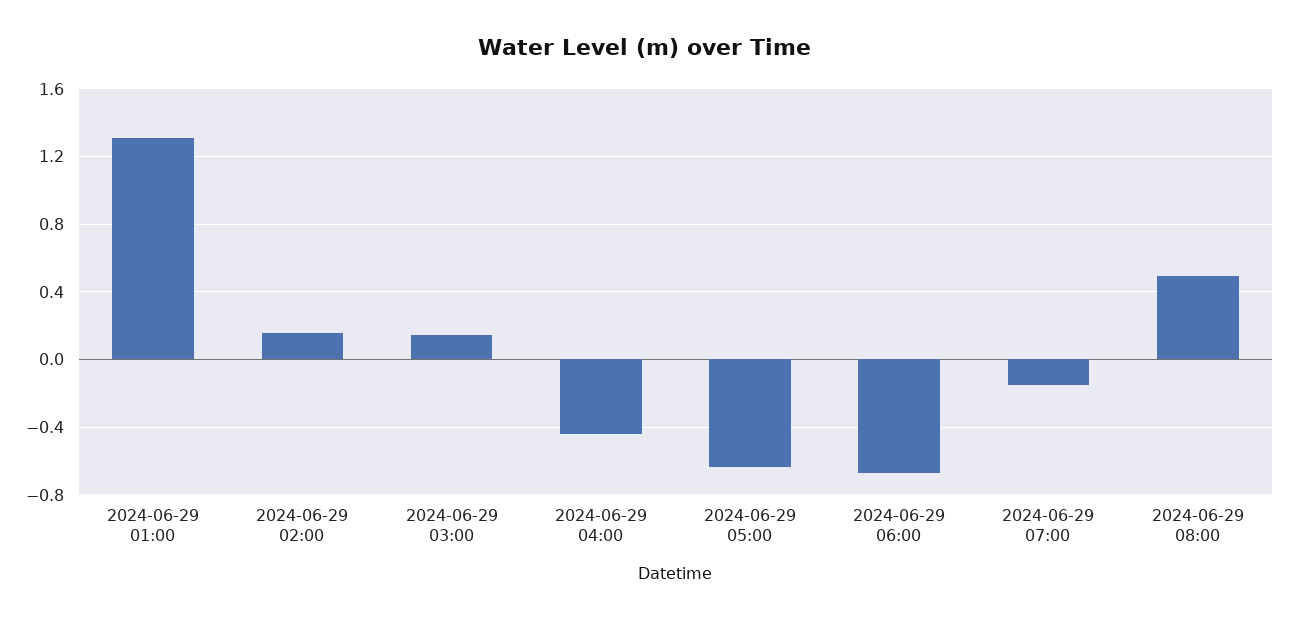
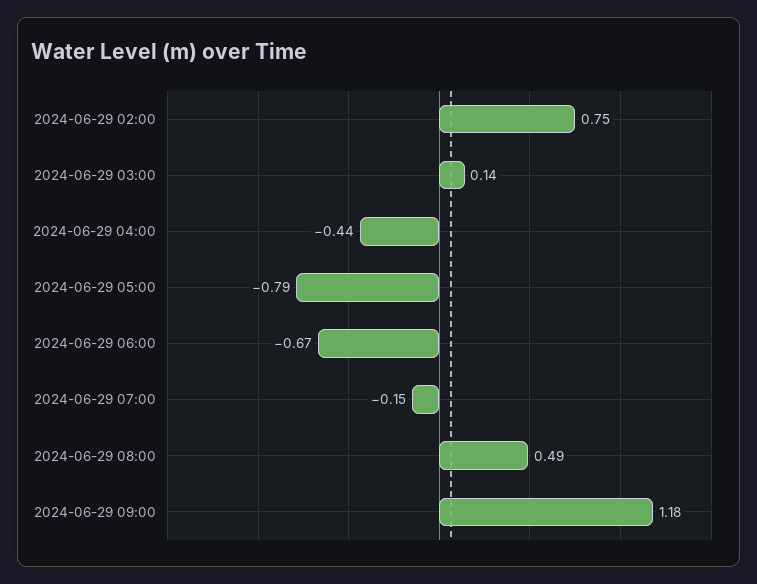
2024-06-29 01:00: 1.3 -> none
2024-06-29 02:00: 0.15 -> 0.75
2024-06-29 05:00: -0.65 -> -0.79
2024-06-29 09:00: none -> 1.18

